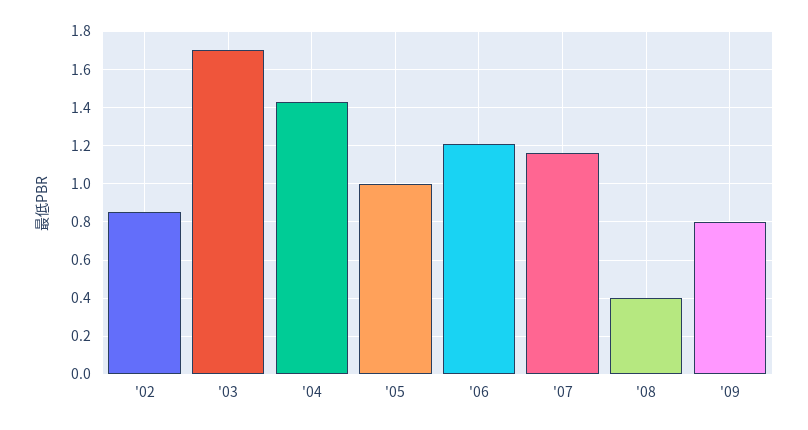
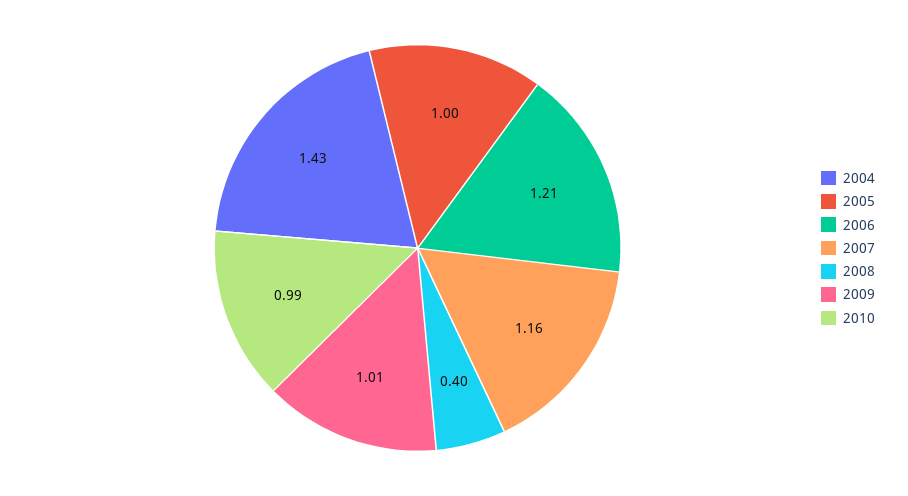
'02: 0.85 -> none
'03: 1.7 -> none
'09: 0.8 -> 1.01
2010: none -> 0.99

